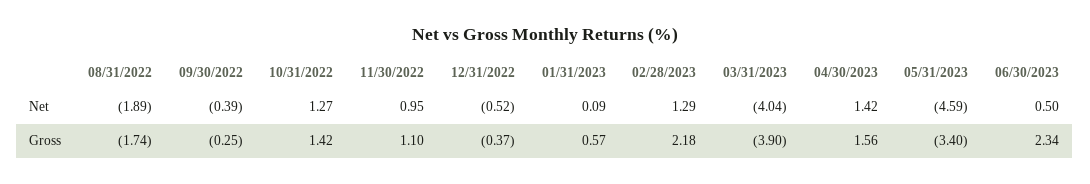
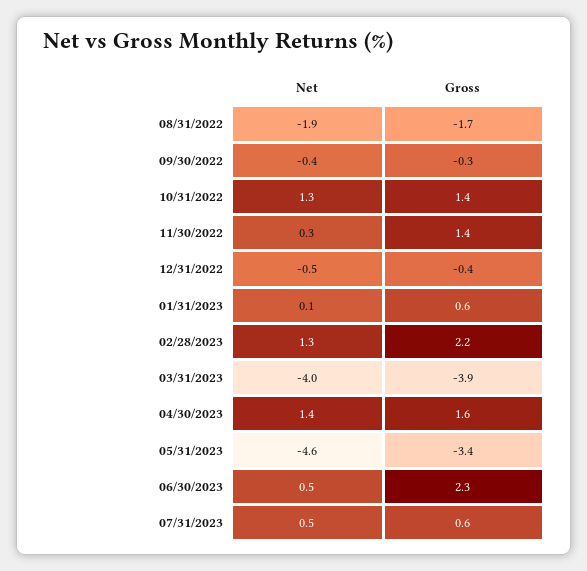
11/30/2022, Net: 0.95 -> 0.3
11/30/2022, Gross: 1.1 -> 1.4
07/31/2023, Net: none -> 0.5
07/31/2023, Gross: none -> 0.6

